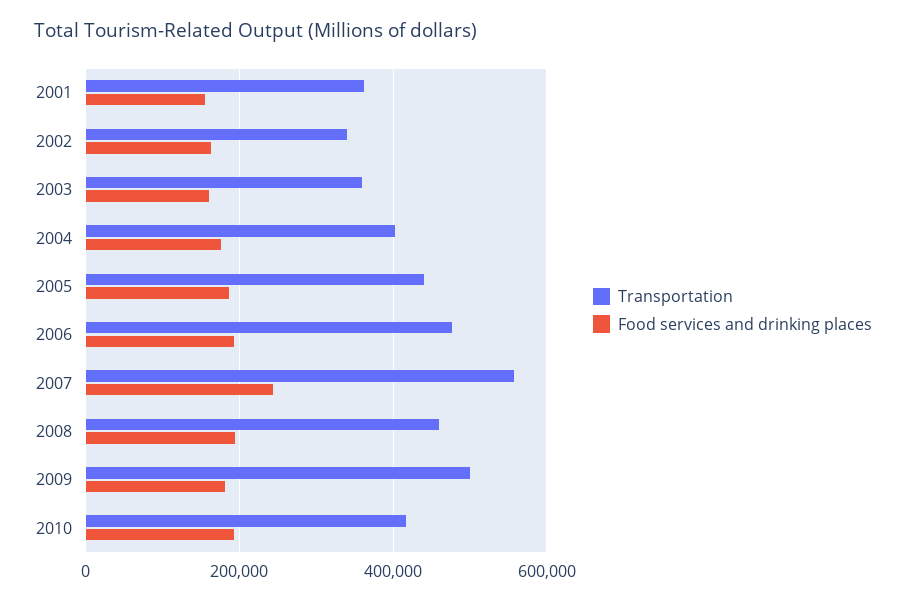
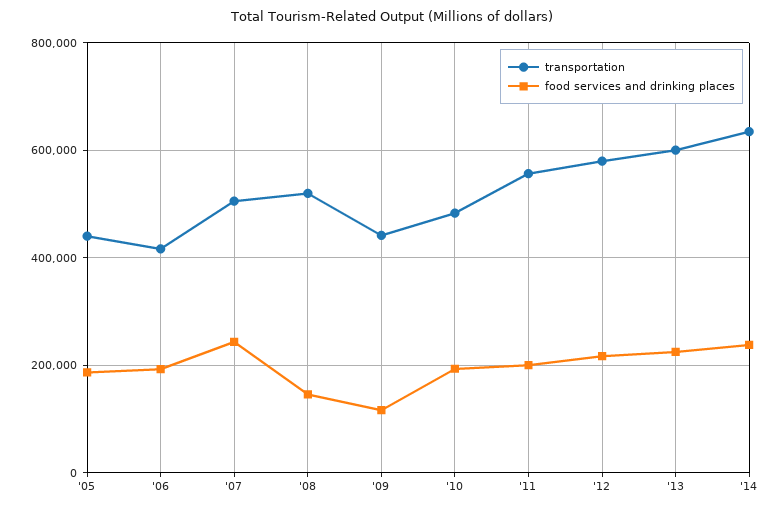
Transportation, 2001: 360000 -> none
Food services and drinking places, 2001: 160000 -> none
Transportation, 2002: 340000 -> none
Food services and drinking places, 2002: 160000 -> none
Transportation, 2003: 360000 -> none
Food services and drinking places, 2003: 160000 -> none
Transportation, 2004: 400000 -> none
Food services and drinking places, 2004: 180000 -> none
Transportation, 2006: 480000 -> 420000
Transportation, 2007: 560000 -> 500000
Transportation, 2008: 460000 -> 520000
Food services and drinking places, 2008: 200000 -> 140000
Transportation, 2009: 500000 -> 440000
Food services and drinking places, 2009: 180000 -> 120000
Transportation, 2010: 420000 -> 480000
Transportation, '11: none -> 560000
Food services and drinking places, '11: none -> 200000
Transportation, '12: none -> 580000
Food services and drinking places, '12: none -> 220000
Transportation, '13: none -> 600000
Food services and drinking places, '13: none -> 220000
Transportation, '14: none -> 640000
Food services and drinking places, '14: none -> 240000

